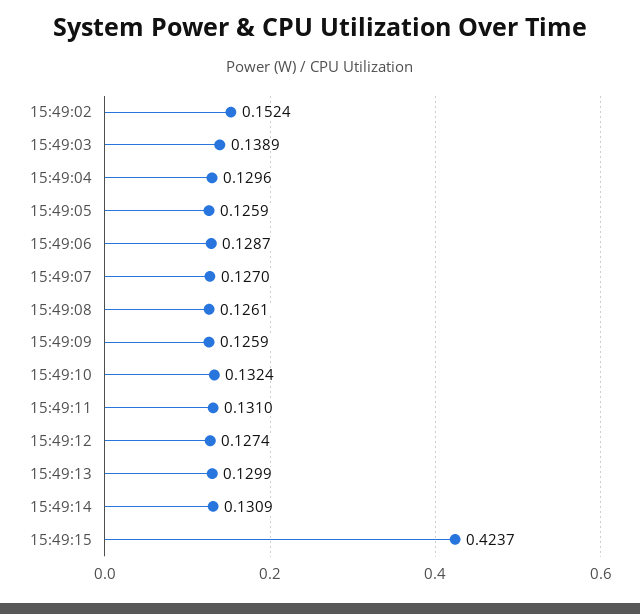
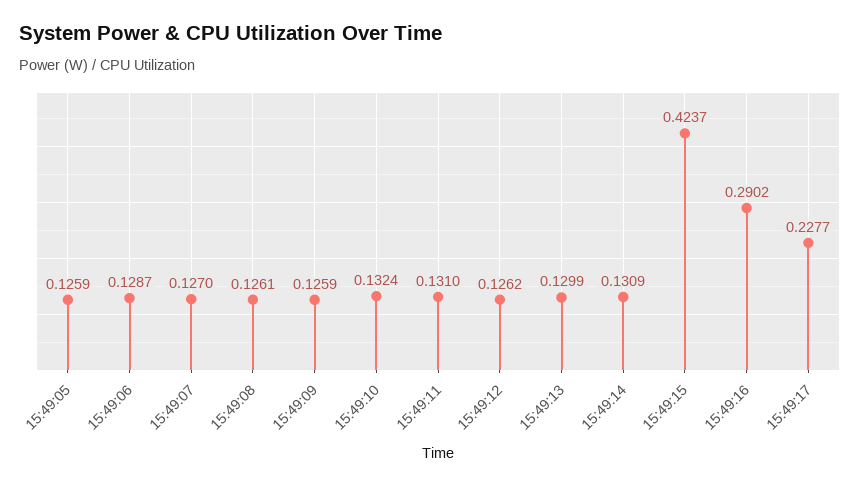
15:49:02: 0.1524 -> none
15:49:03: 0.1389 -> none
15:49:04: 0.1296 -> none
15:49:12: 0.1274 -> 0.1262
15:49:16: none -> 0.2902
15:49:17: none -> 0.2277

